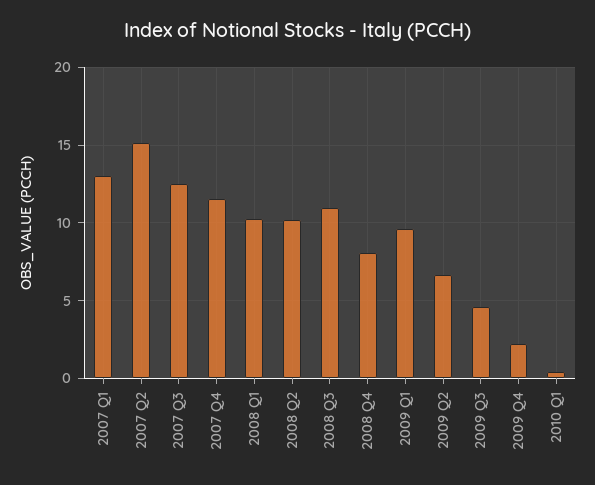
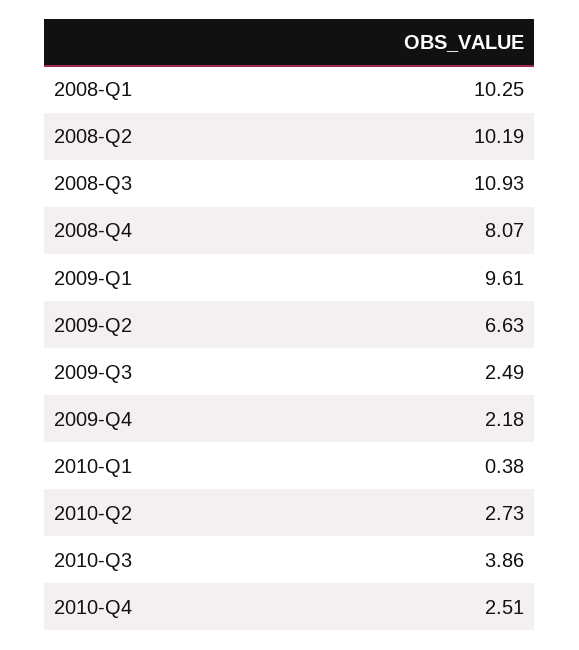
2007 Q1: 13 -> none
2007 Q2: 15 -> none
2007 Q3: 12.5 -> none
2007 Q4: 11.5 -> none
2009 Q3: 4.5 -> 2.49
2010-Q2: none -> 2.73
2010-Q3: none -> 3.86
2010-Q4: none -> 2.51

